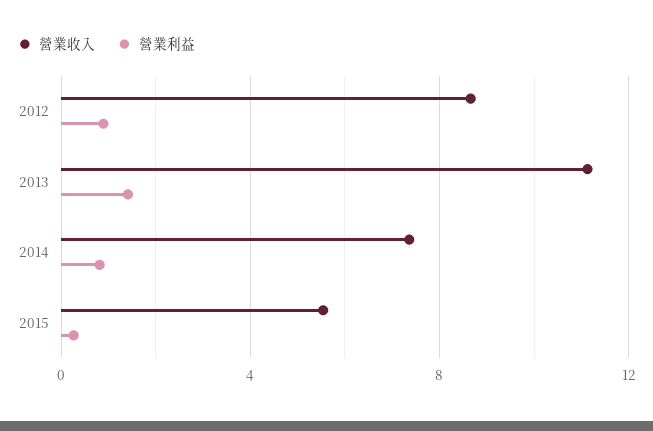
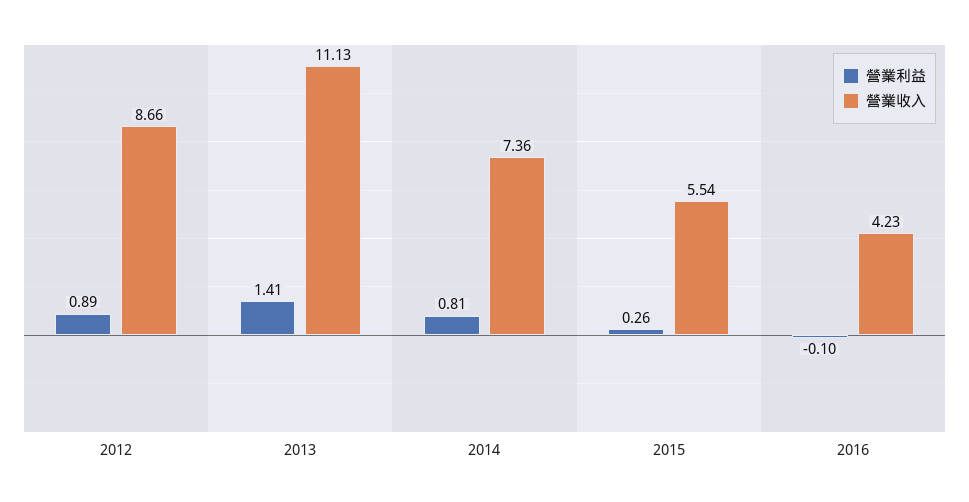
營業利益, 2016: none -> -0.1
營業收入, 2016: none -> 4.23

